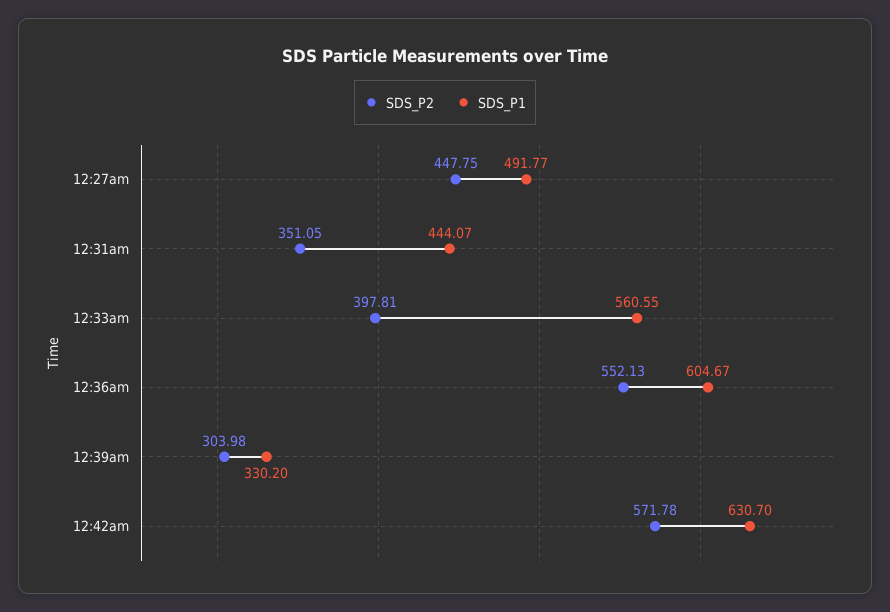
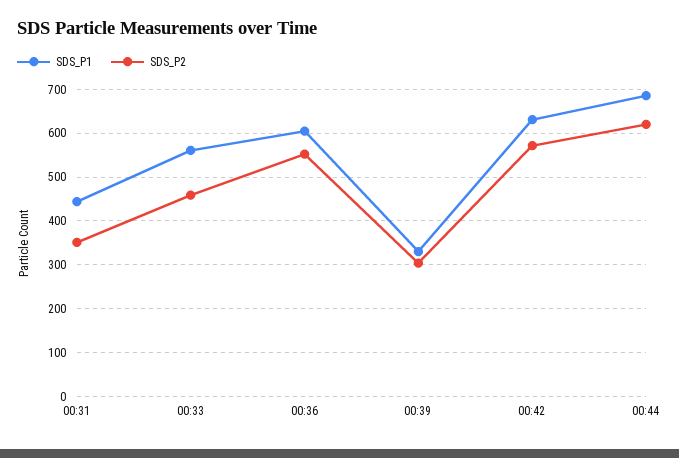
SDS_P2, 12:27am: 447.75 -> none
SDS_P1, 12:27am: 491.77 -> none
SDS_P2, 12:33am: 397.81 -> 460
SDS_P1, 00:44: none -> 680
SDS_P2, 00:44: none -> 620

